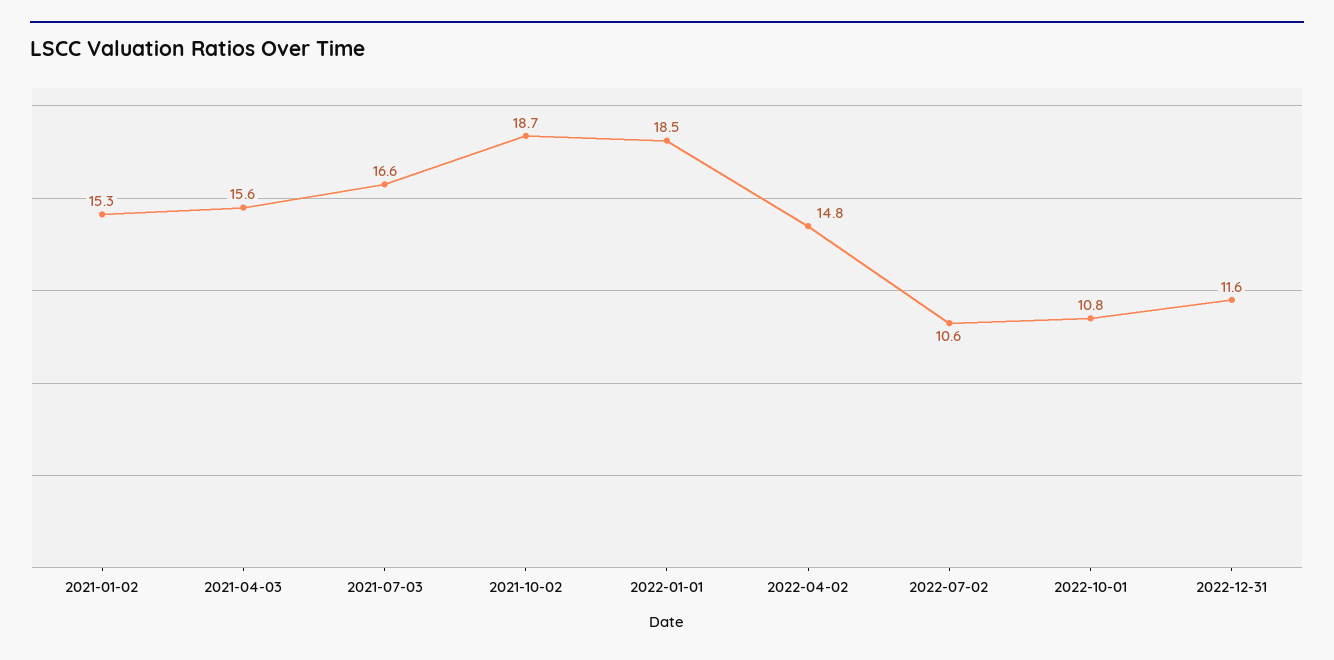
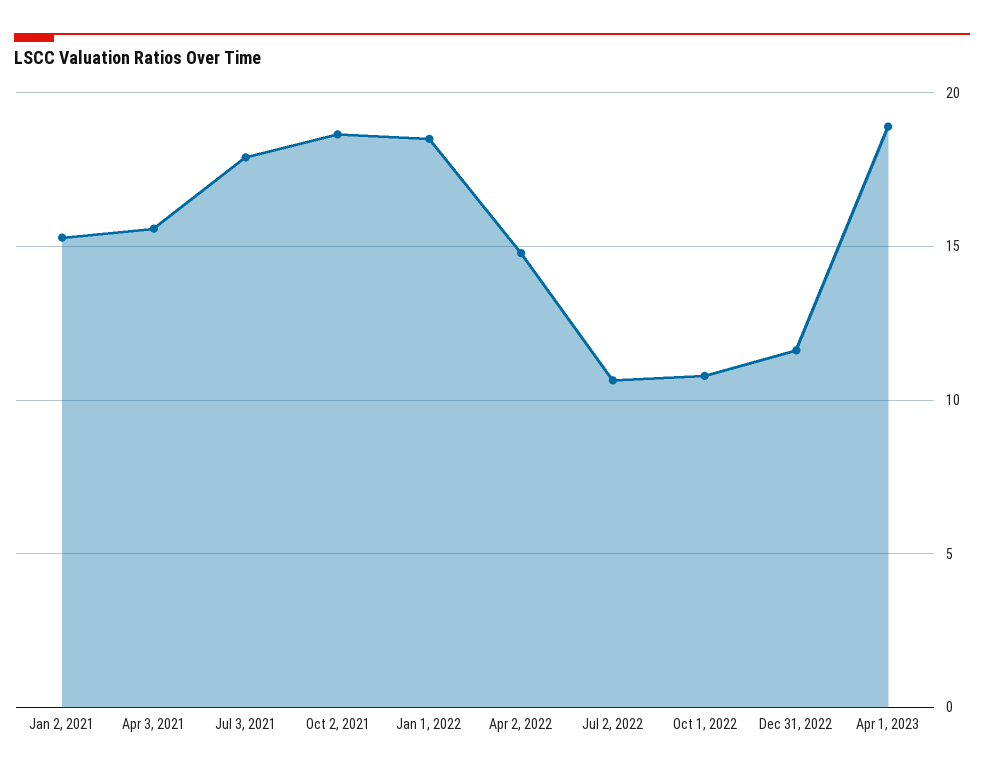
2021-07-03: 16.6 -> 18
Apr 1, 2023: none -> 19

